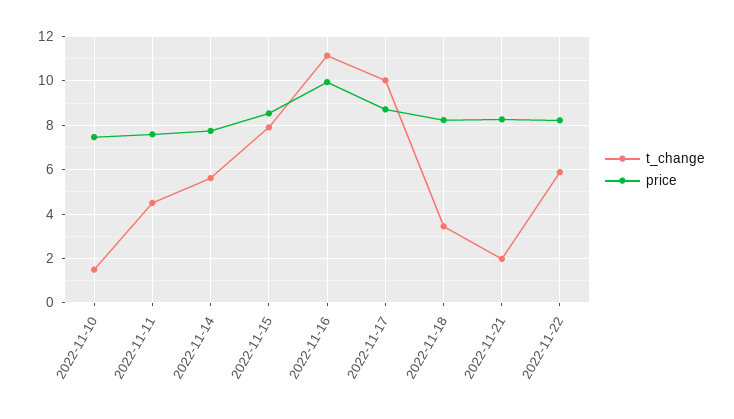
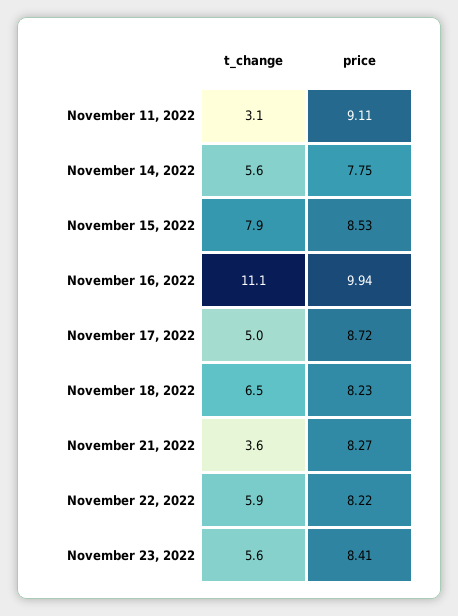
t_change, 2022-11-10: 1.5 -> none
price, 2022-11-10: 7.5 -> none
t_change, 2022-11-11: 4.5 -> 3.1
price, 2022-11-11: 7.5 -> 9.11
t_change, 2022-11-17: 10 -> 5
t_change, 2022-11-18: 3.5 -> 6.5
t_change, 2022-11-21: 2 -> 3.6
t_change, November 23, 2022: none -> 5.6
price, November 23, 2022: none -> 8.41

